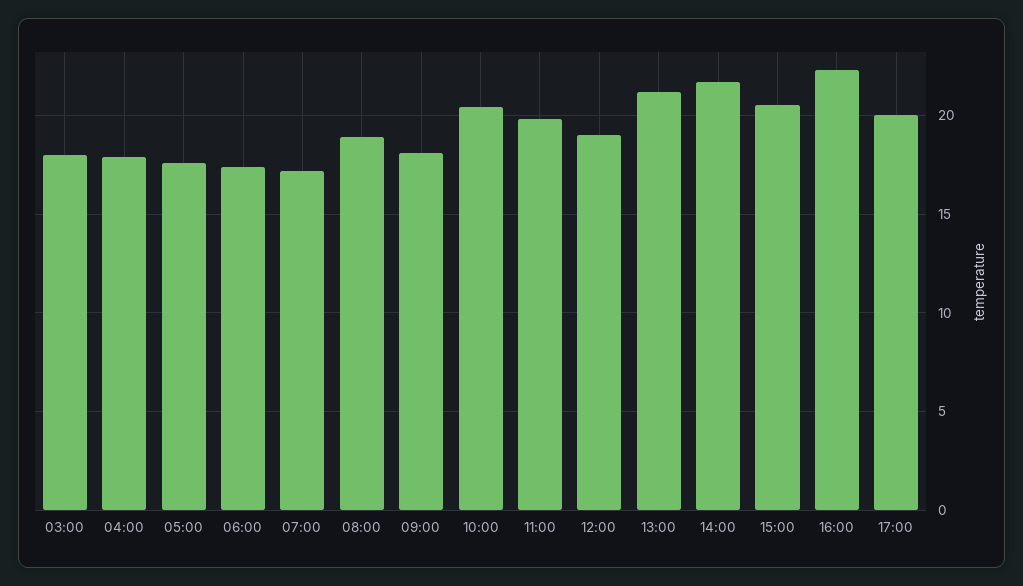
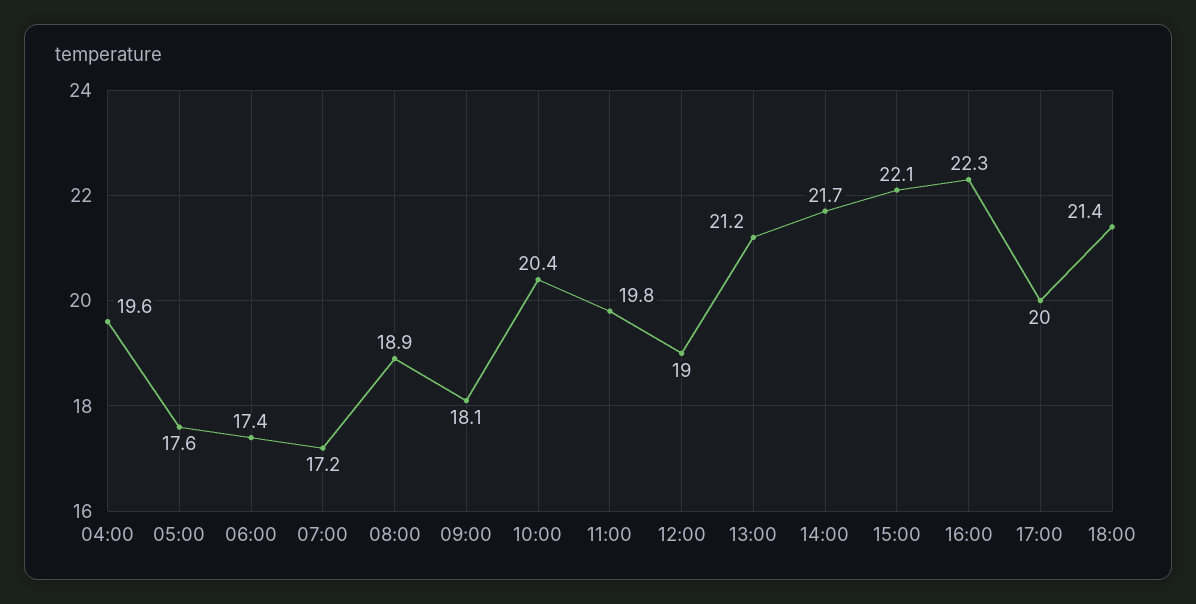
03:00: 18 -> none
04:00: 18 -> 19.6
15:00: 20.5 -> 22.1
18:00: none -> 21.4

